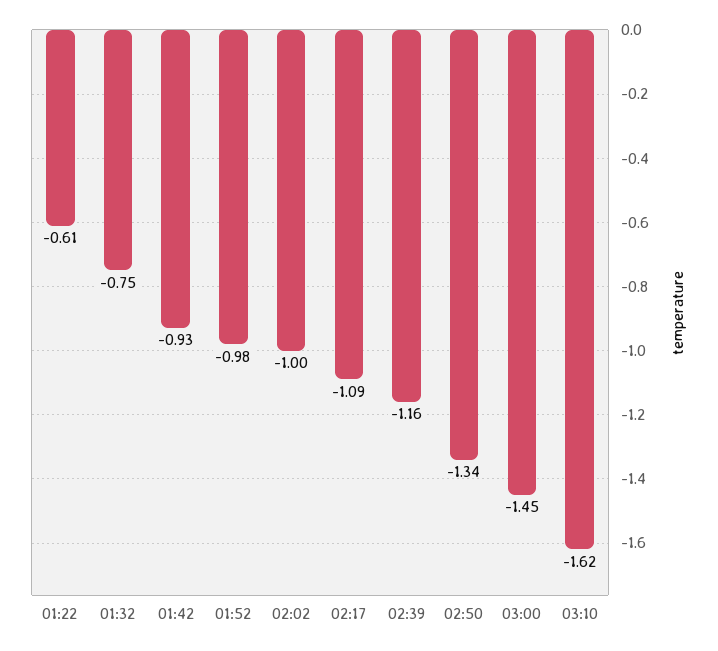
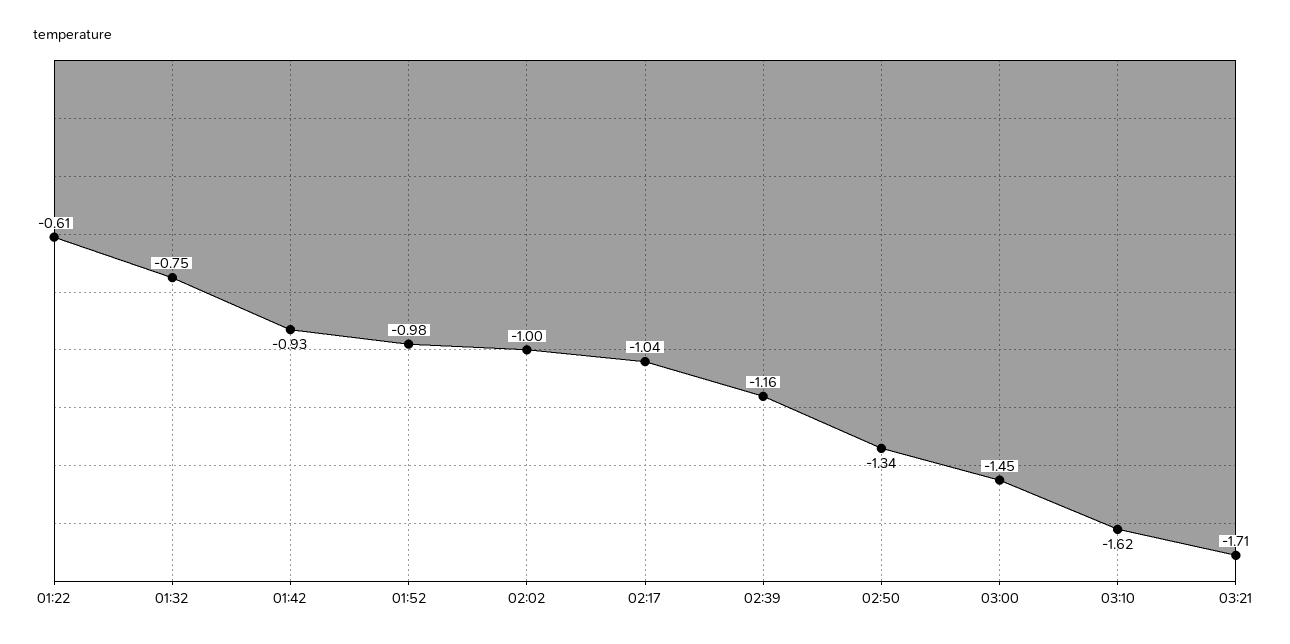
02:17: -1.09 -> -1.04
03:21: none -> -1.71

